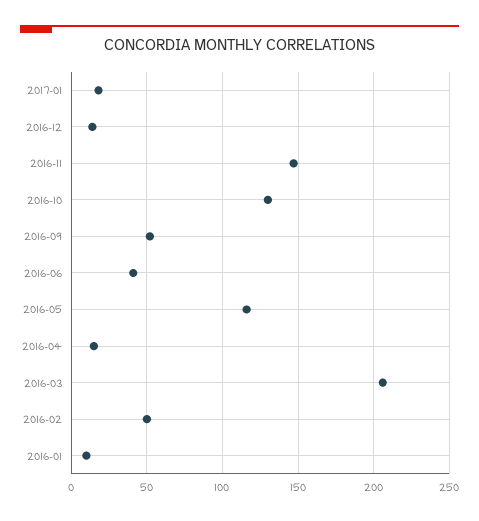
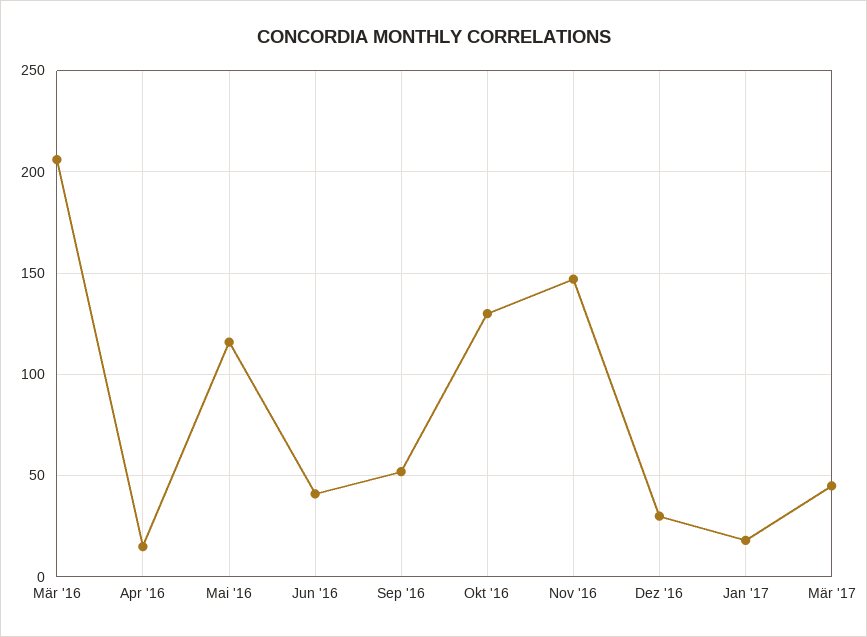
2016-12: 15 -> 30
2016-02: 50 -> none
2016-01: 10 -> none
Mär '17: none -> 45

